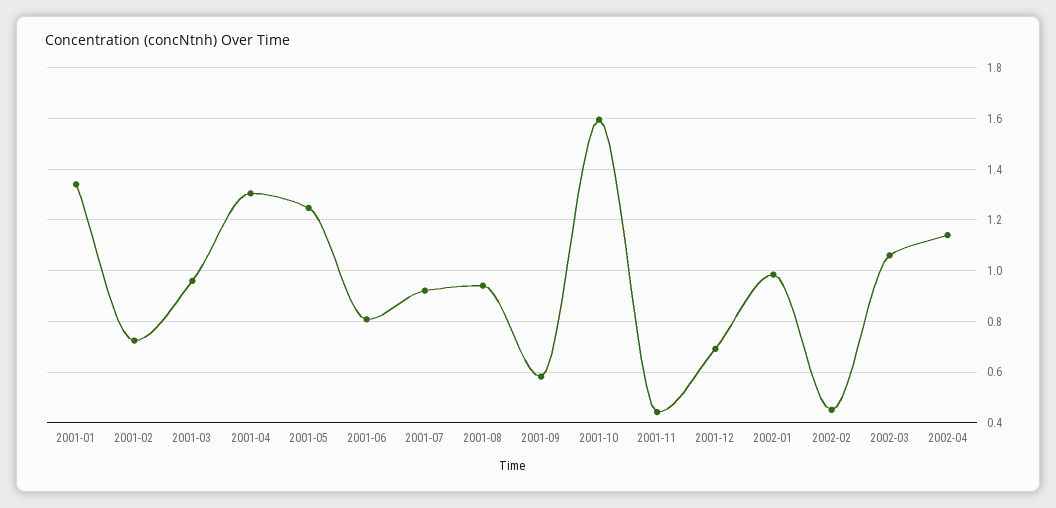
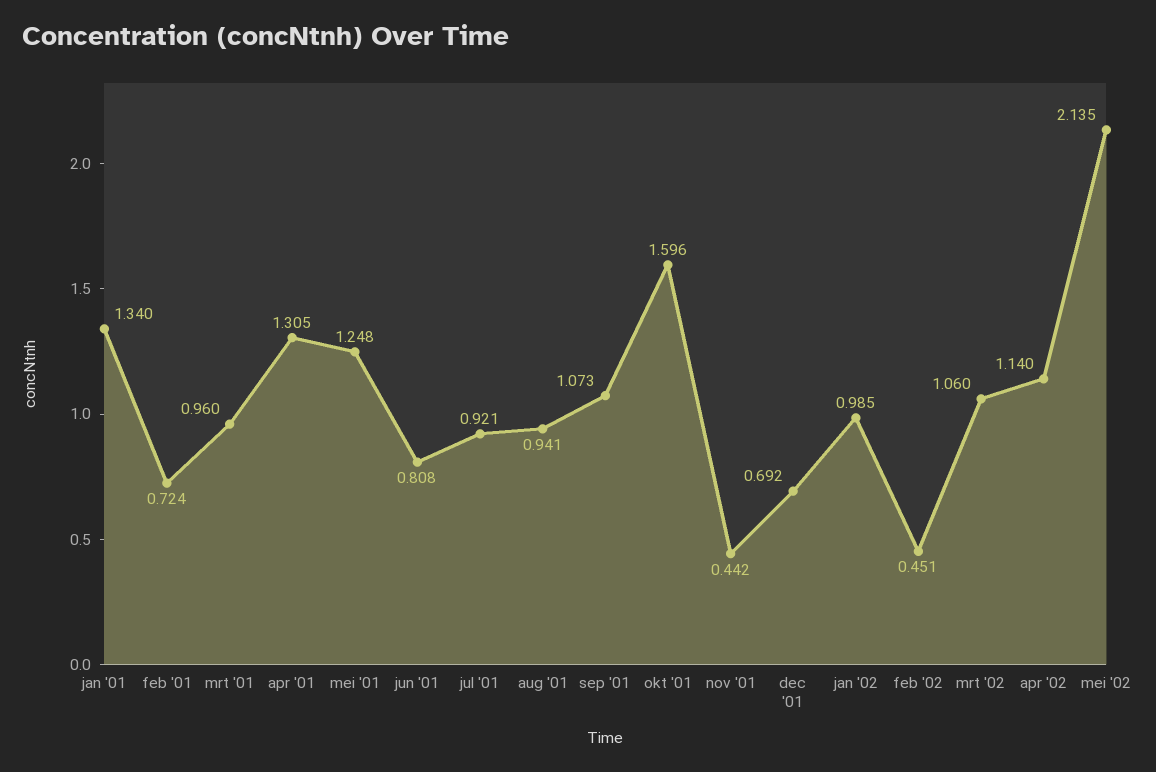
2001-09: 0.575 -> 1.073
mei '02: none -> 2.135

